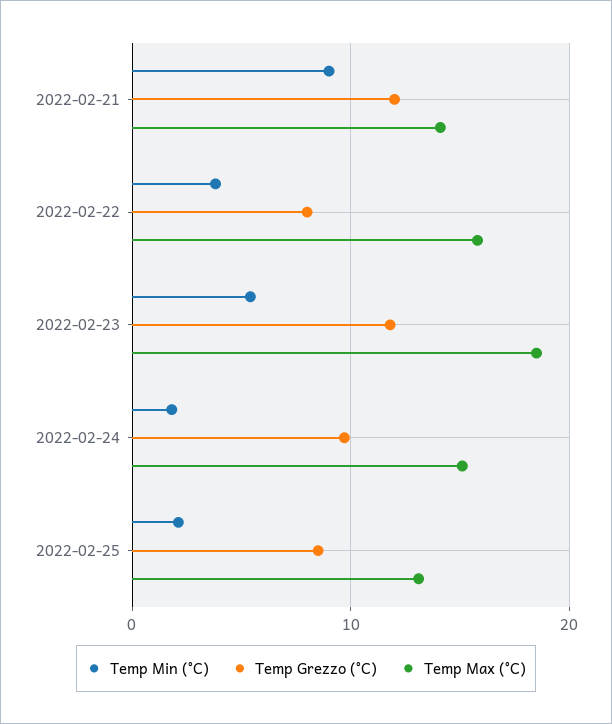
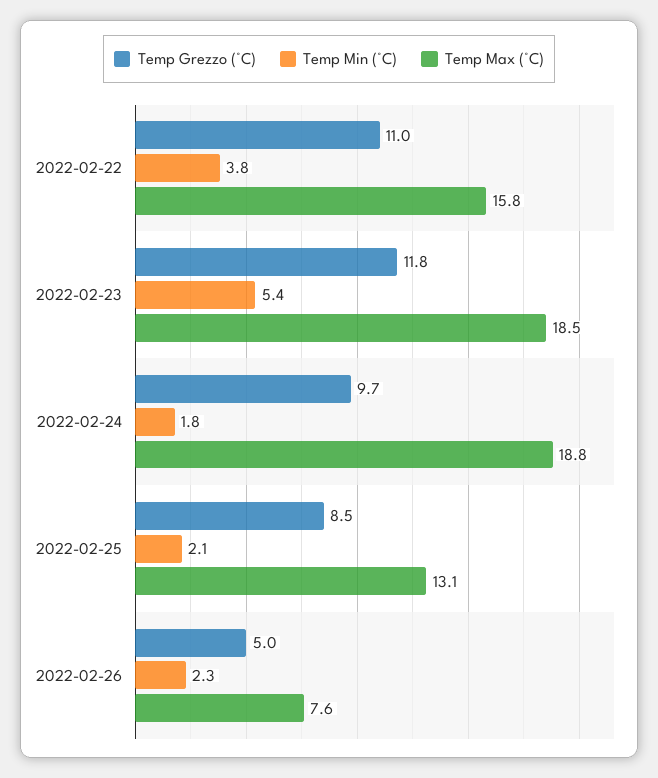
Temp Min (°C), 2022-02-21: 9 -> none
Temp Grezzo (°C), 2022-02-21: 12 -> none
Temp Max (°C), 2022-02-21: 14 -> none
Temp Grezzo (°C), 2022-02-22: 8 -> 11
Temp Max (°C), 2022-02-24: 15 -> 18.8
Temp Grezzo (°C), 2022-02-26: none -> 5
Temp Min (°C), 2022-02-26: none -> 2.3
Temp Max (°C), 2022-02-26: none -> 7.6

